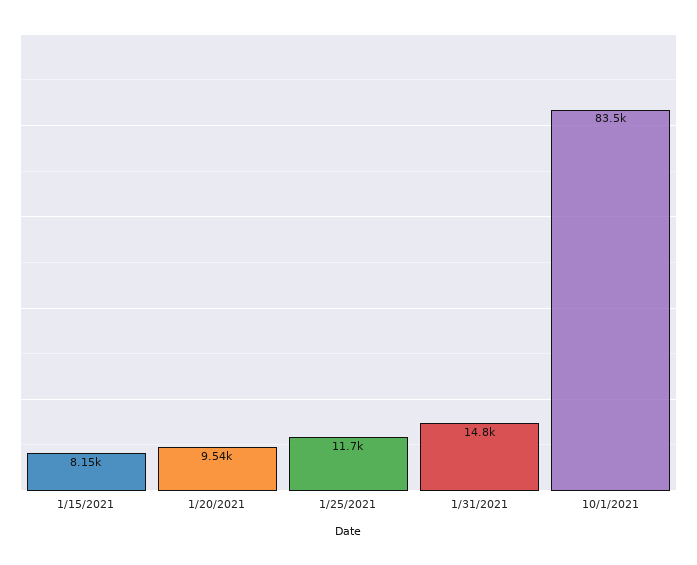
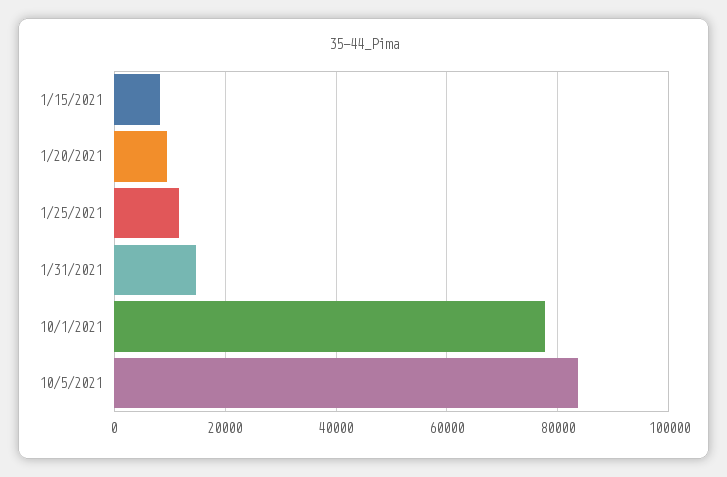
10/1/2021: 83500 -> 78000
10/5/2021: none -> 84000

